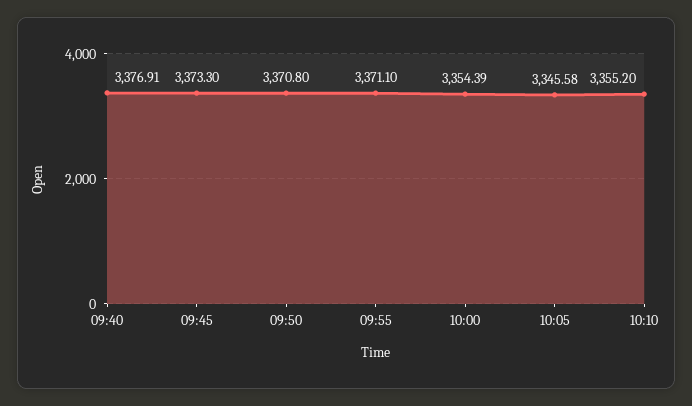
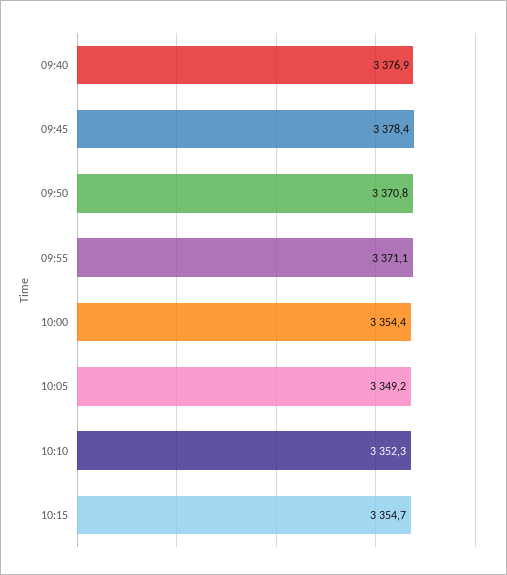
09:45: 3373.3 -> 3378.4
10:05: 3345.58 -> 3349.2
10:10: 3355.2 -> 3352.3
10:15: none -> 3354.7

